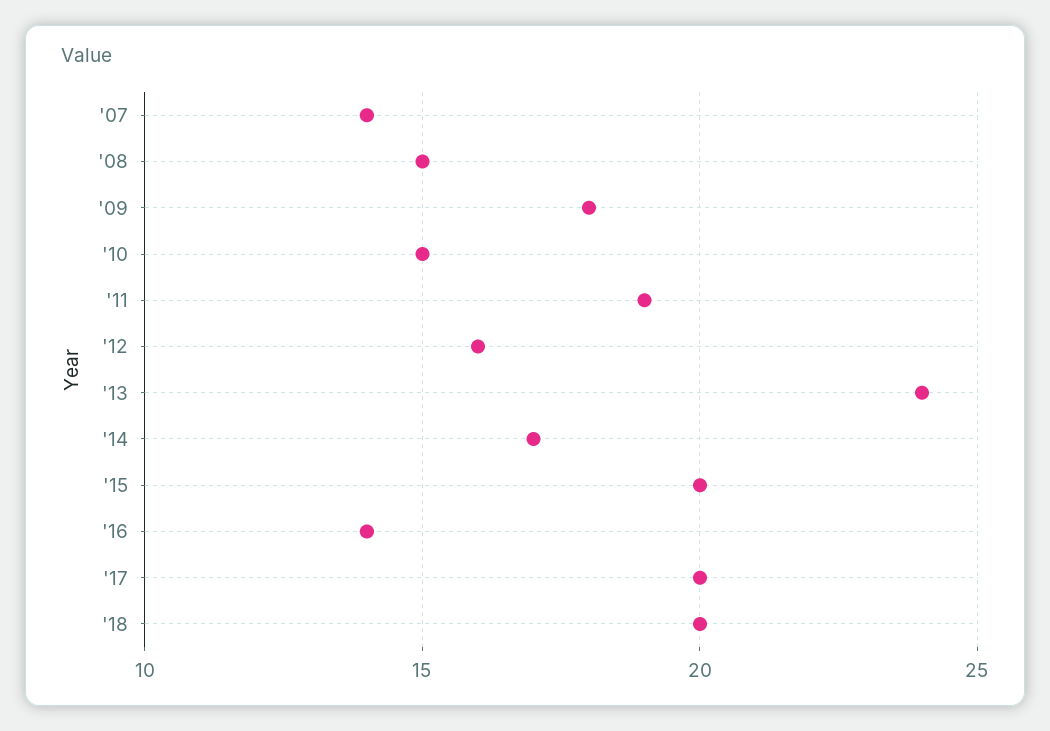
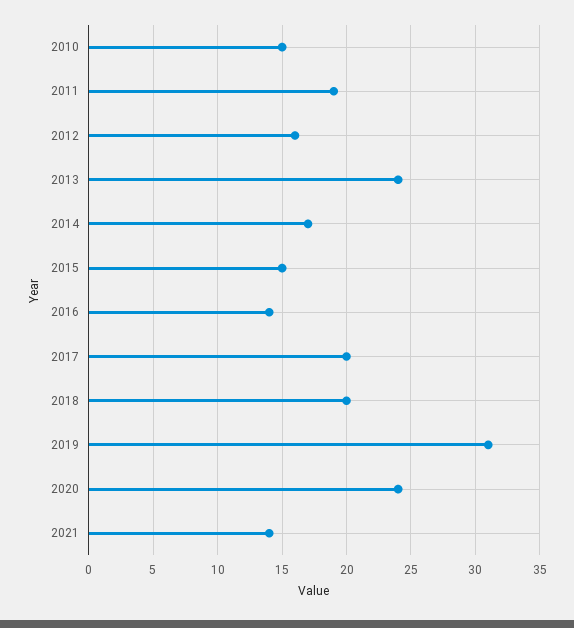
'07: 14 -> none
'08: 15 -> none
'09: 18 -> none
'15: 20 -> 15
2019: none -> 31
2020: none -> 24
2021: none -> 14

